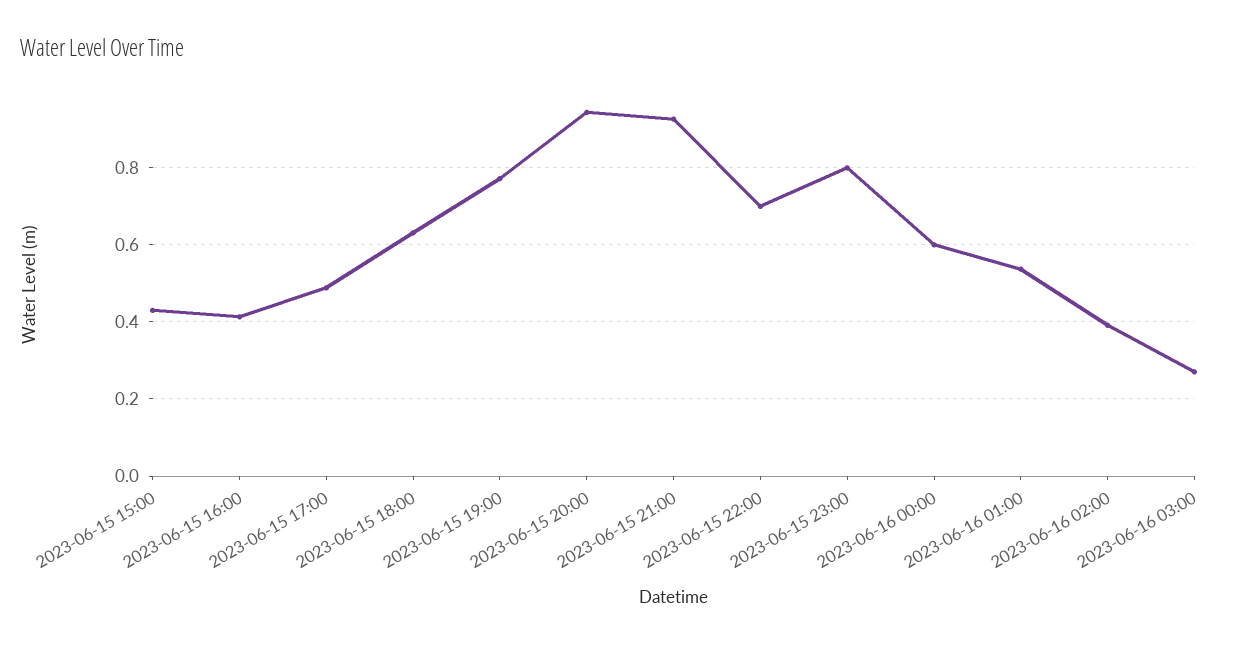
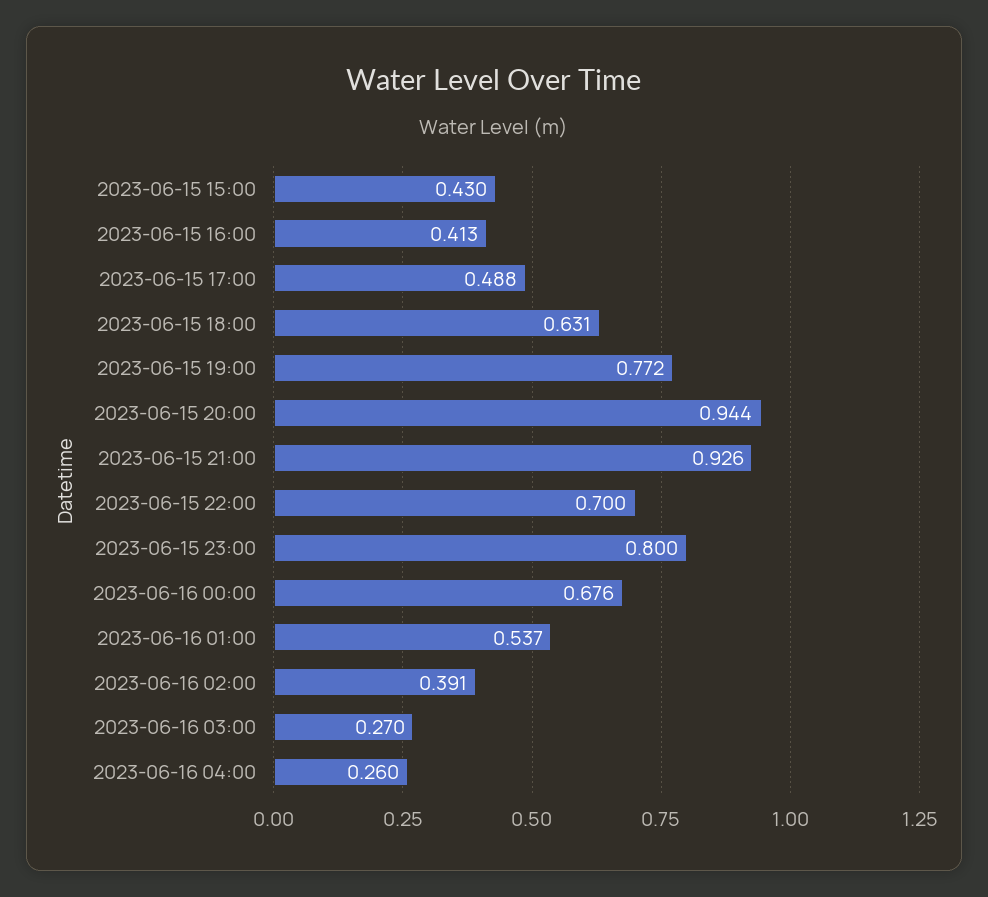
2023-06-16 00:00: 0.6 -> 0.676
2023-06-16 04:00: none -> 0.26

